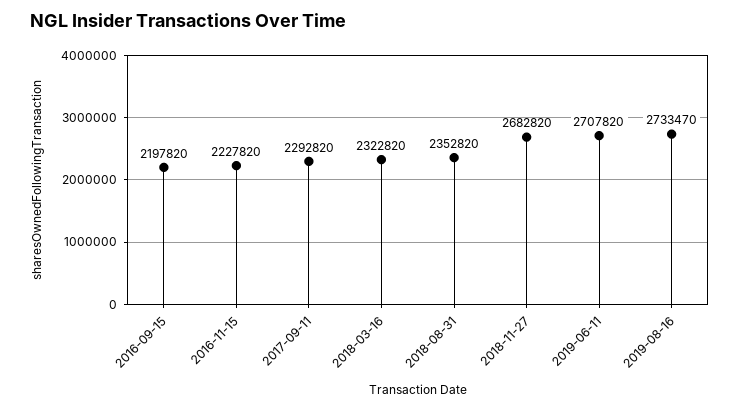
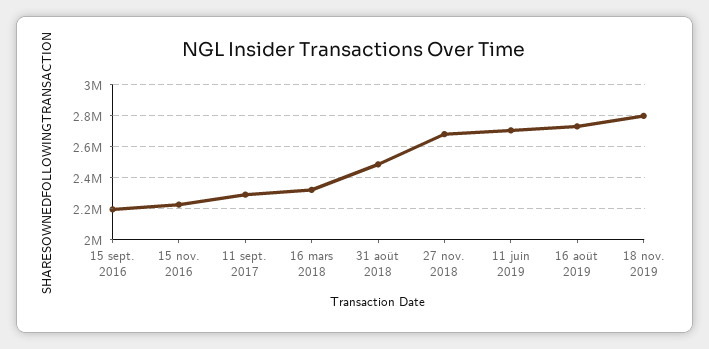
2018-08-31: 2352820 -> 2500000
18 nov. 2019: none -> 2800000

